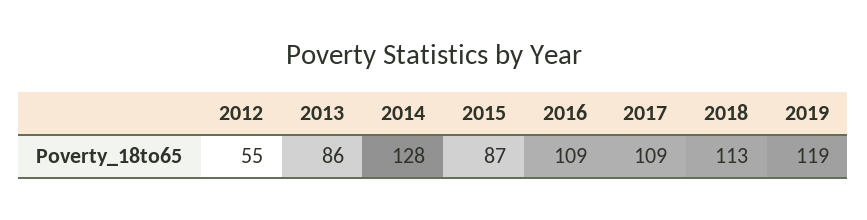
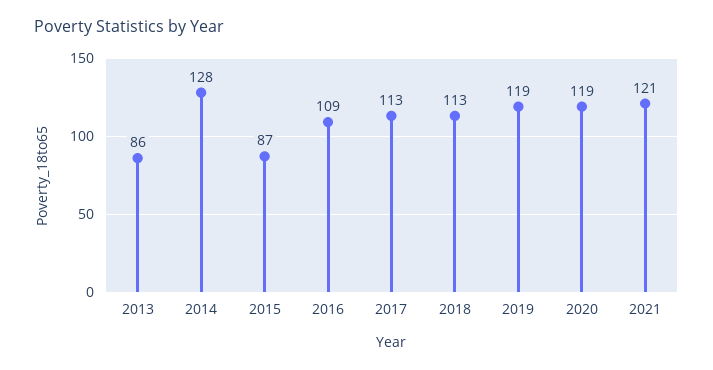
2012: 55 -> none
2017: 109 -> 113
2020: none -> 119
2021: none -> 121

